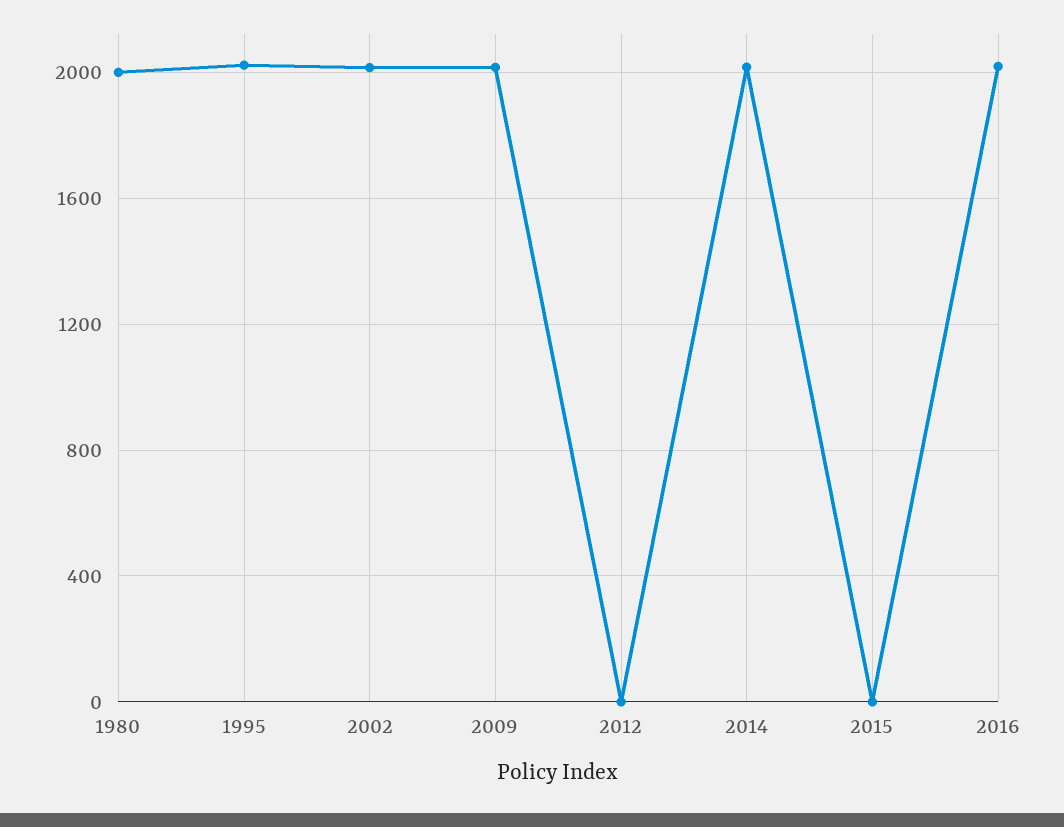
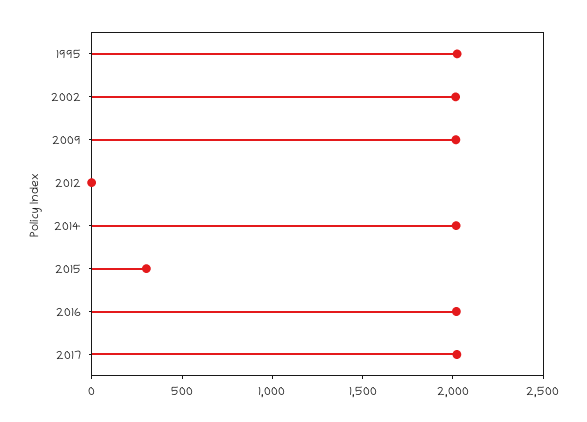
1980: 2000 -> none
2015: 0 -> 300
2017: none -> 2000

